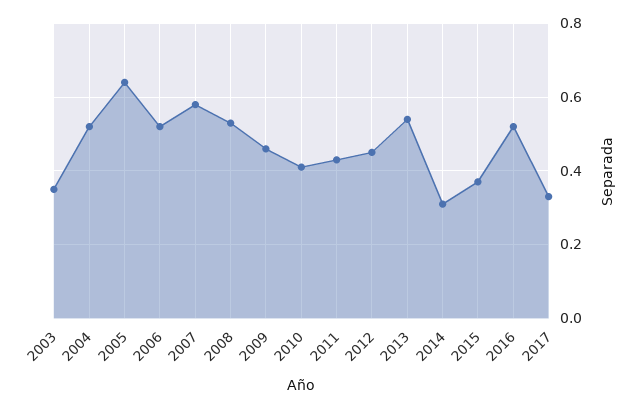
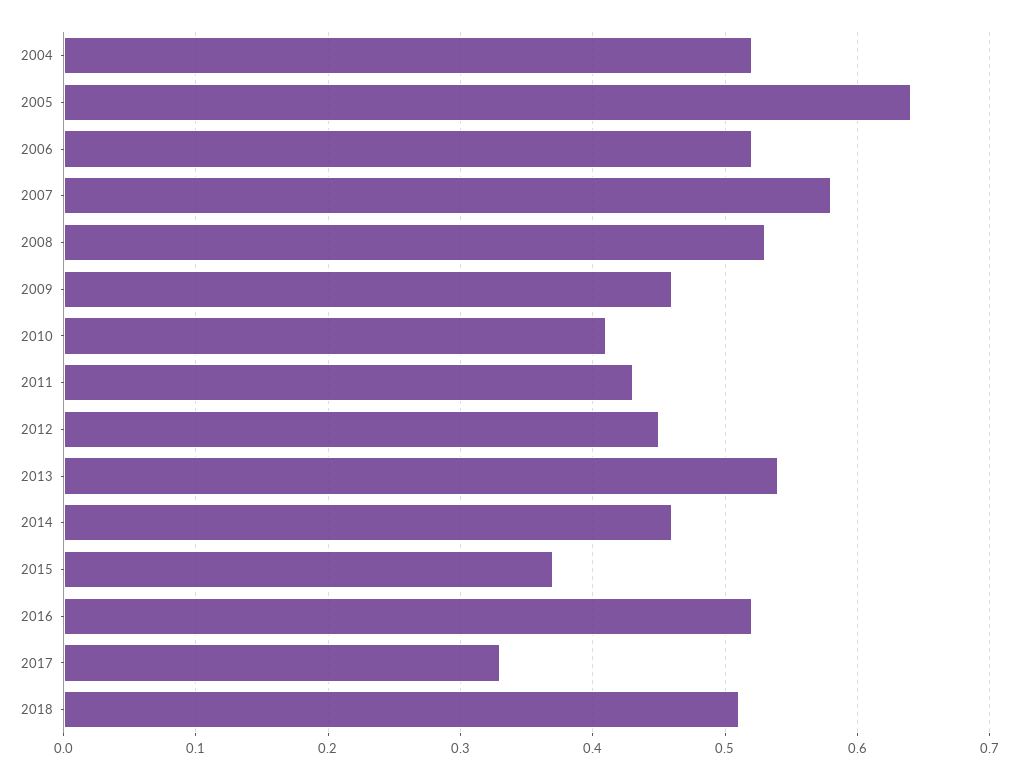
2003: 0.35 -> none
2014: 0.3 -> 0.46
2018: none -> 0.51

